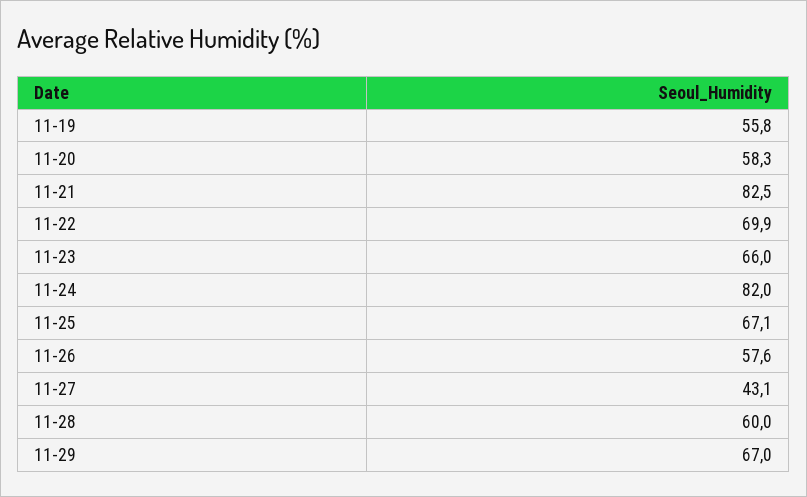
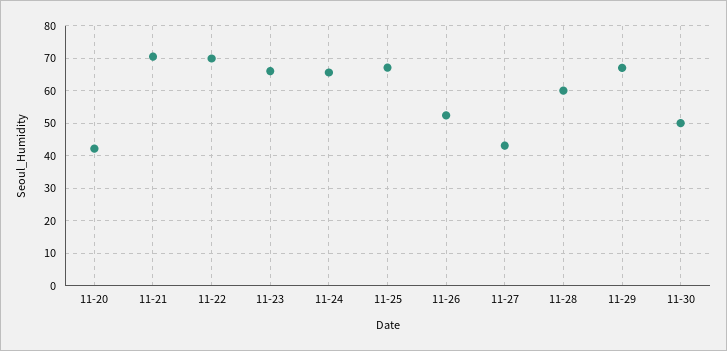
11-19: 55.8 -> none
11-20: 58.3 -> 42
11-21: 82.5 -> 70
11-24: 82 -> 66
11-26: 57.6 -> 52
11-30: none -> 50

